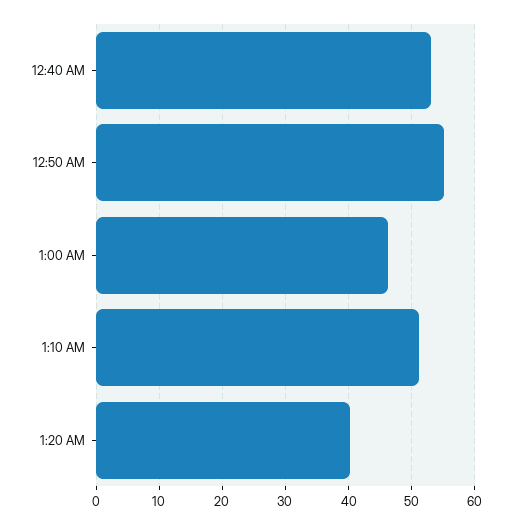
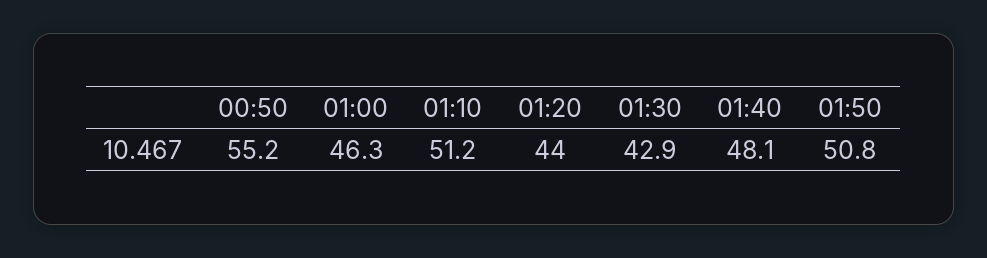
12:40 AM: 53 -> none
1:20 AM: 40 -> 44
01:30: none -> 42.9
01:40: none -> 48.1
01:50: none -> 50.8

